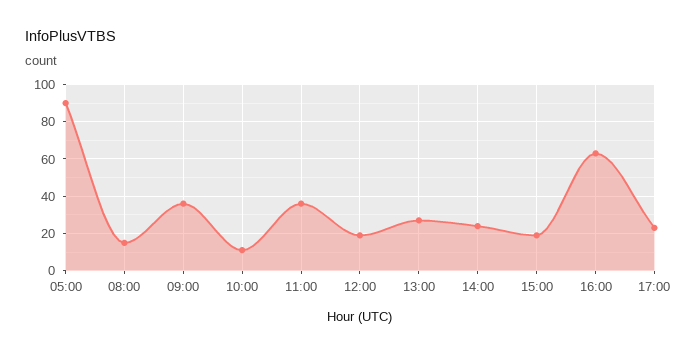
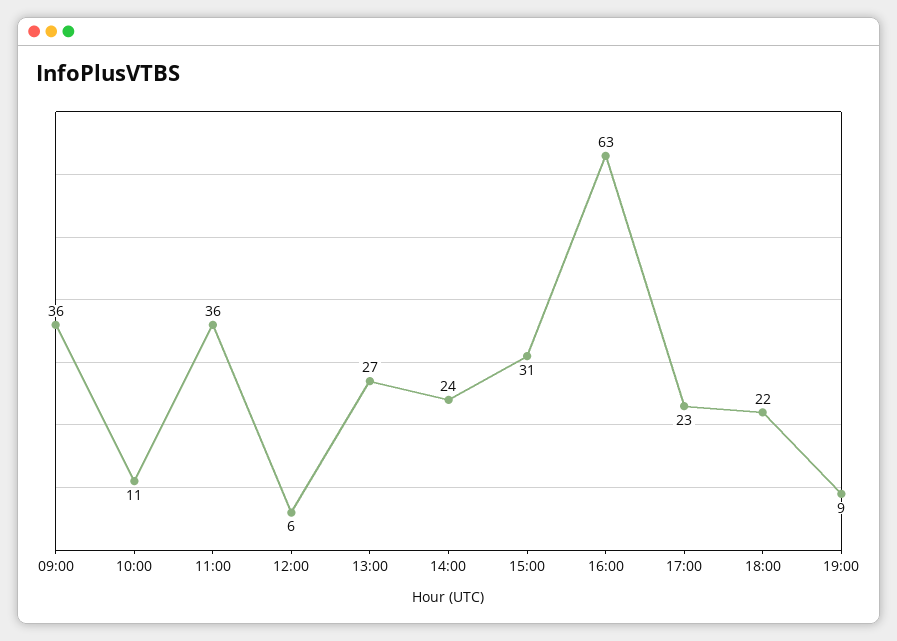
05:00: 90 -> none
08:00: 15 -> none
12:00: 20 -> 6
15:00: 20 -> 31
18:00: none -> 22
19:00: none -> 9

